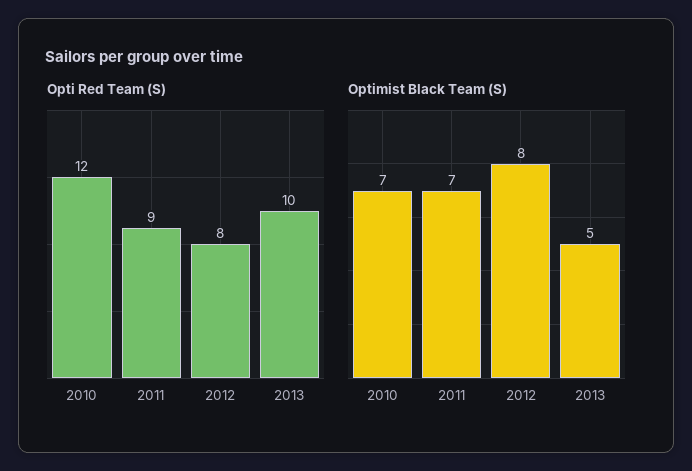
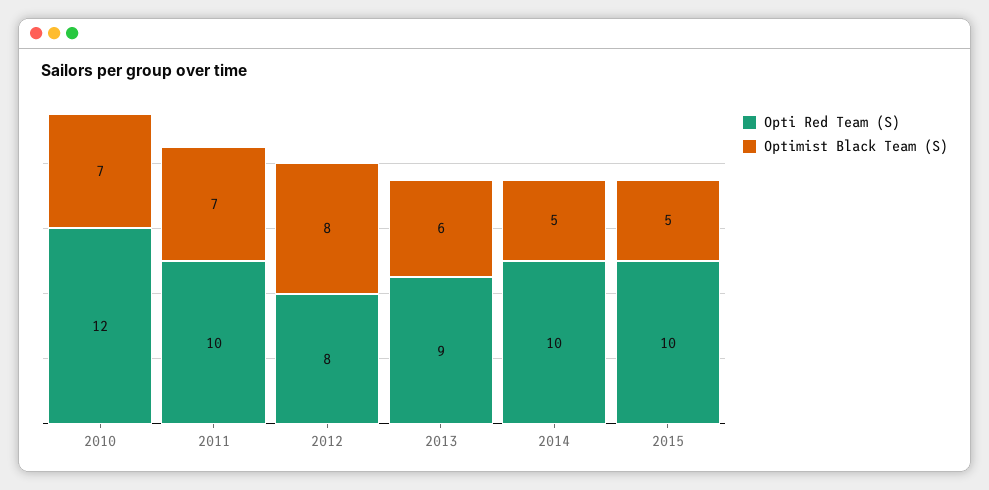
Opti Red Team (S), 2011: 9 -> 10
Opti Red Team (S), 2013: 10 -> 9
Optimist Black Team (S), 2013: 5 -> 6
Opti Red Team (S), 2014: none -> 10
Optimist Black Team (S), 2014: none -> 5
Opti Red Team (S), 2015: none -> 10
Optimist Black Team (S), 2015: none -> 5

